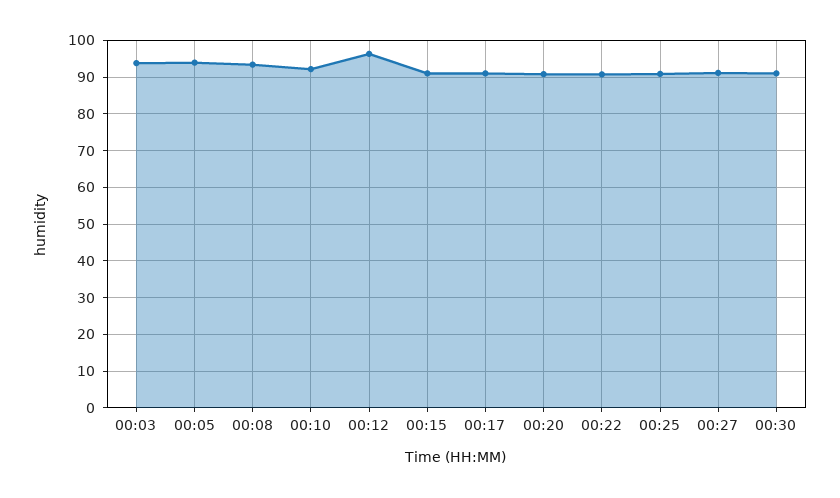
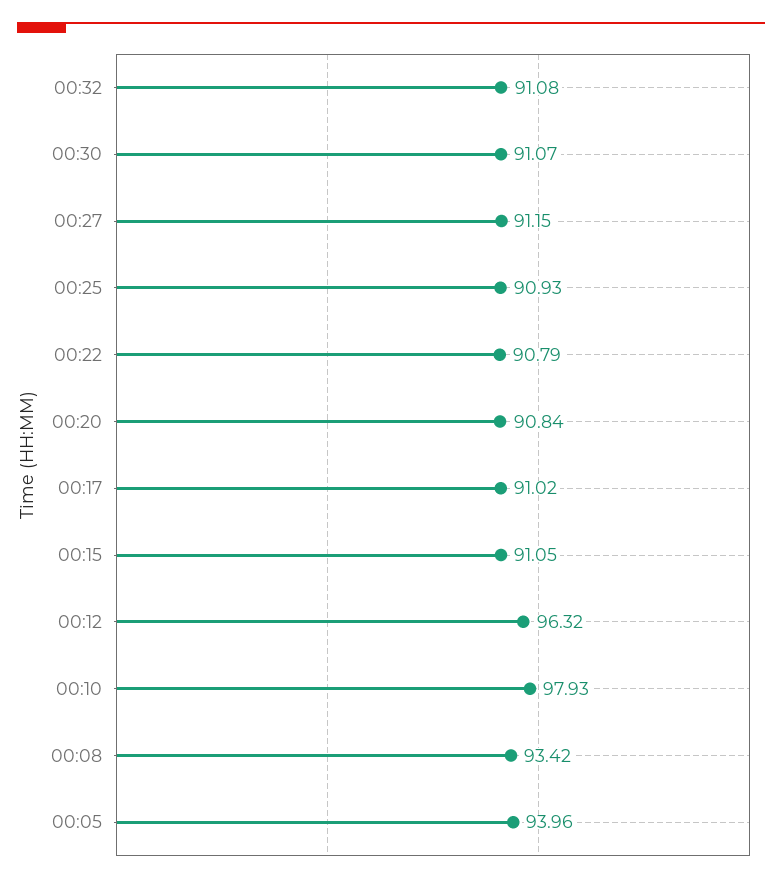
00:03: 94 -> none
00:10: 92 -> 97.93
00:32: none -> 91.08

